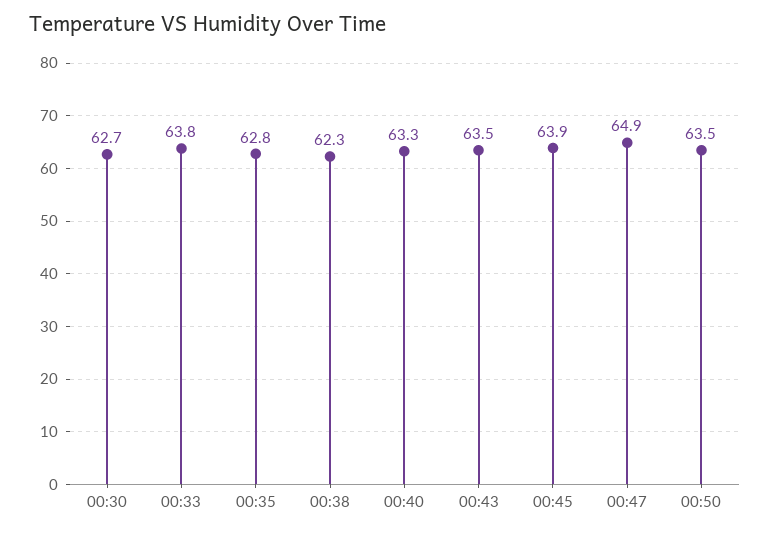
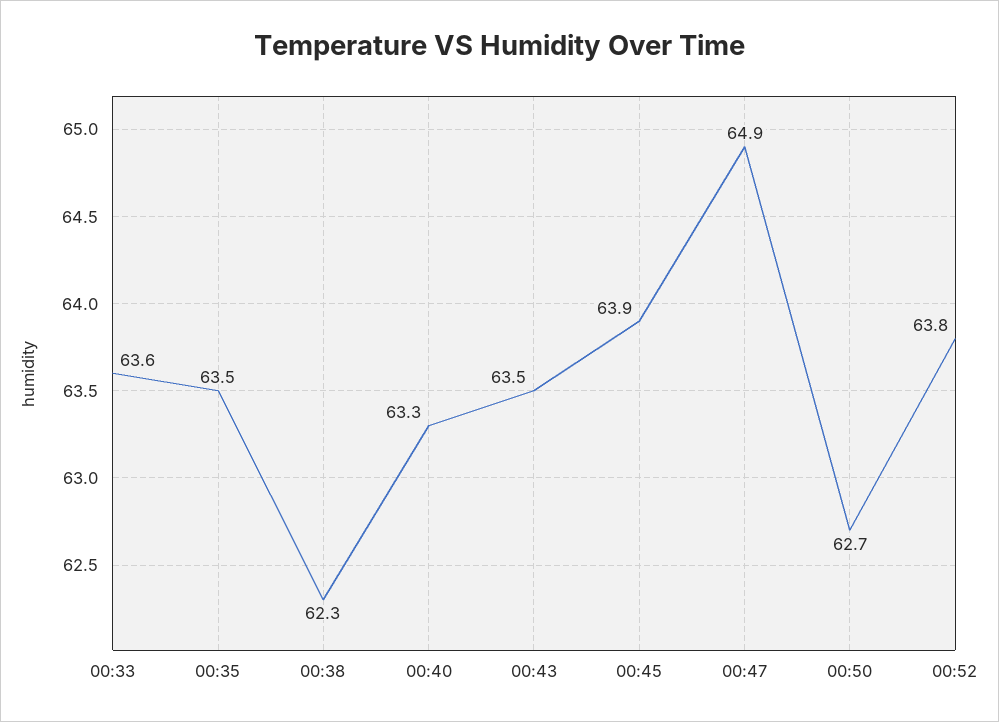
00:30: 62.7 -> none
00:33: 63.8 -> 63.6
00:35: 62.8 -> 63.5
00:50: 63.5 -> 62.7
00:52: none -> 63.8

